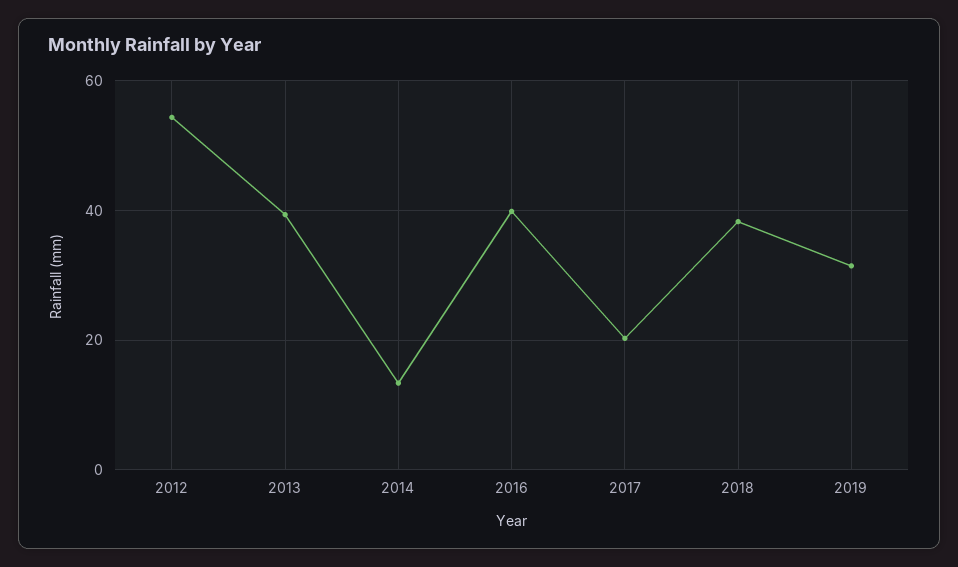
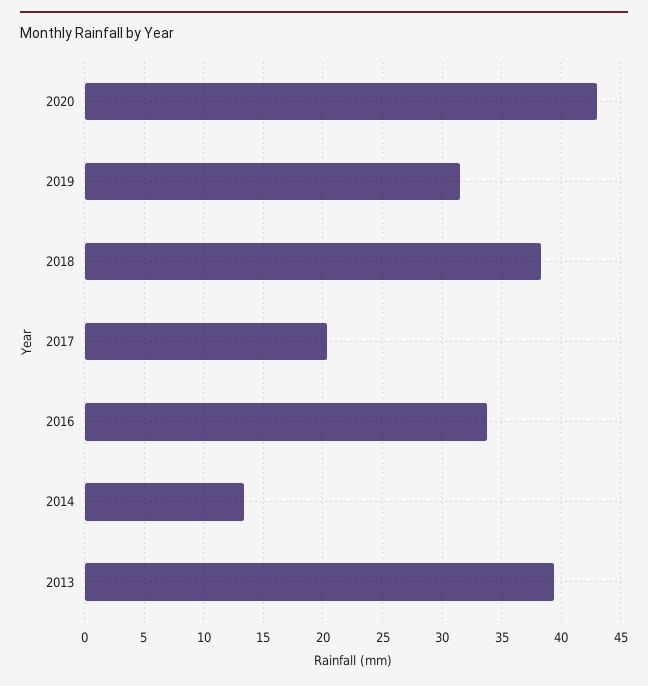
2012: 54 -> none
2016: 40 -> 34
2020: none -> 43

